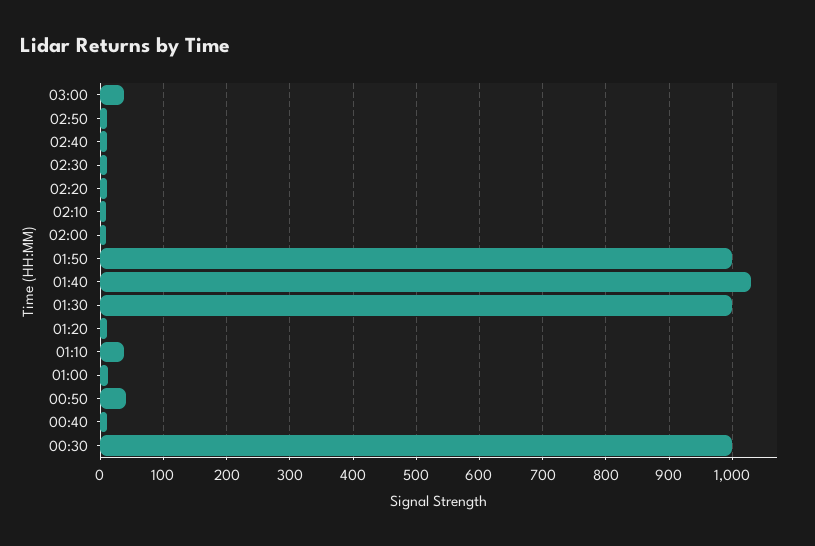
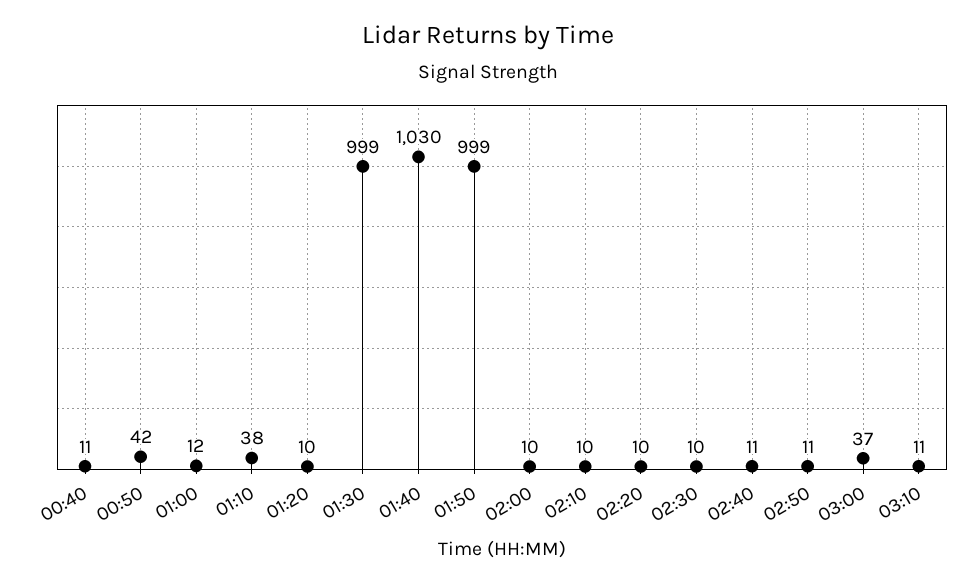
00:30: 1000 -> none
03:10: none -> 11

